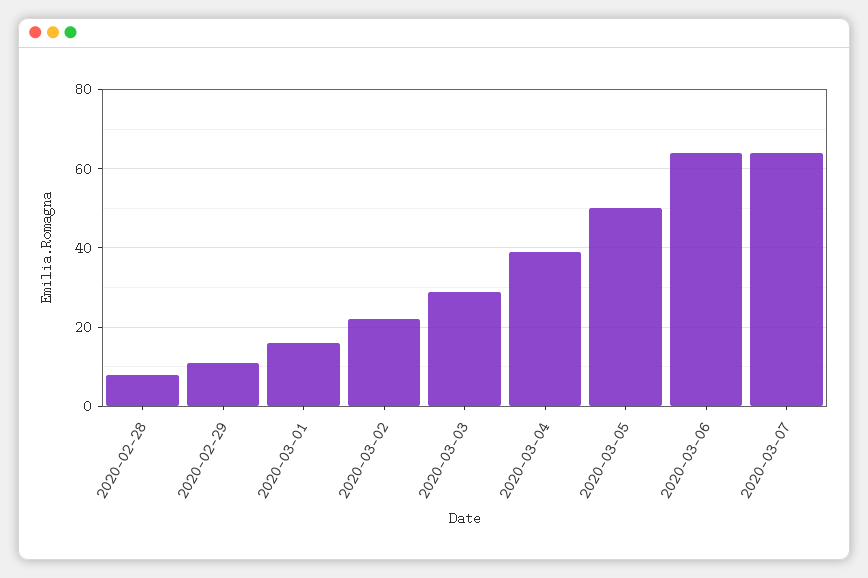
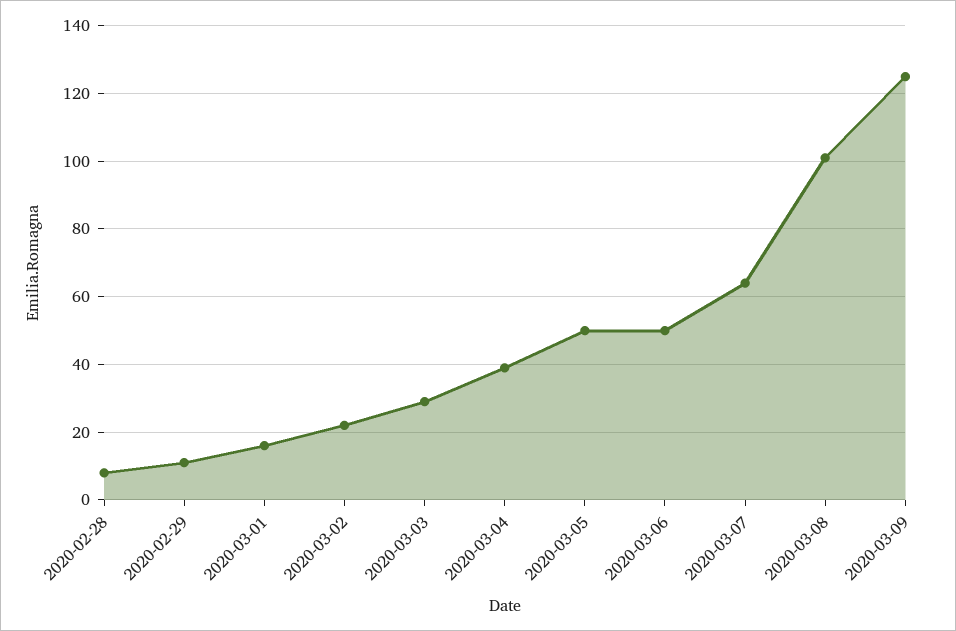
2020-03-06: 65 -> 50
2020-03-08: none -> 100
2020-03-09: none -> 125

